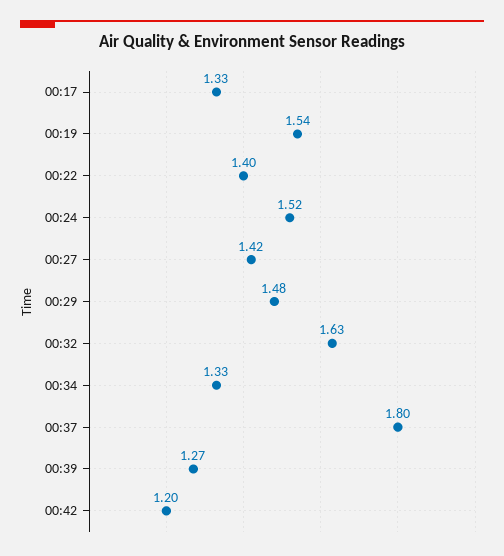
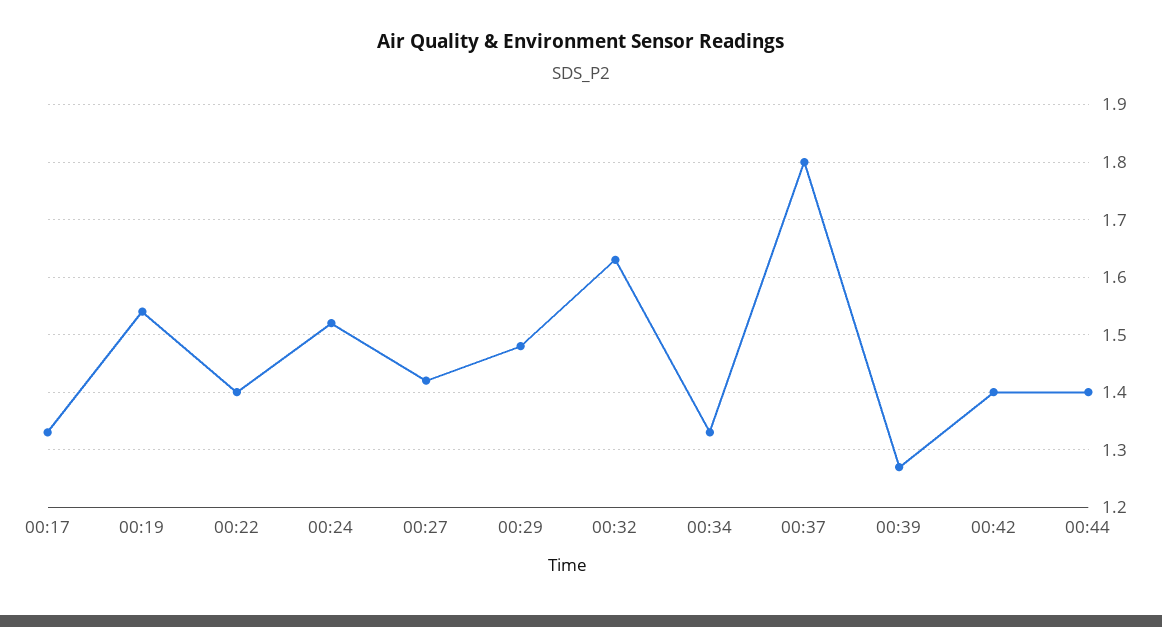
00:42: 1.2 -> 1.4
00:44: none -> 1.4

